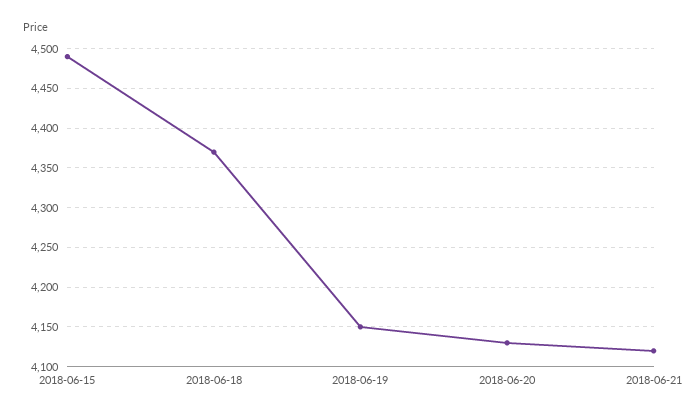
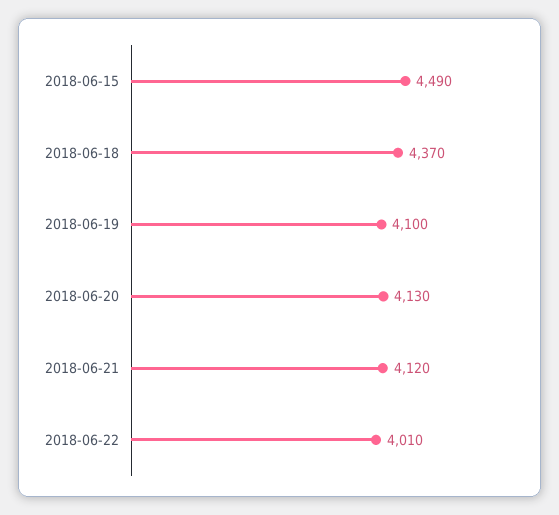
2018-06-19: 4150 -> 4100
2018-06-22: none -> 4010

